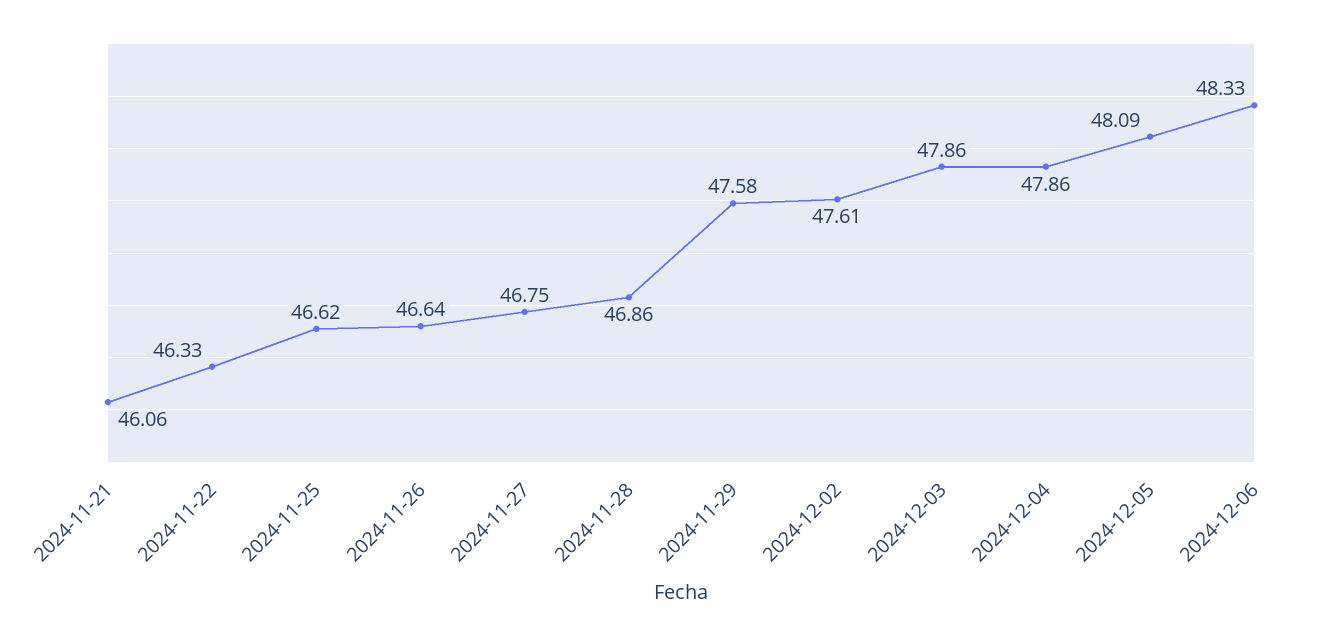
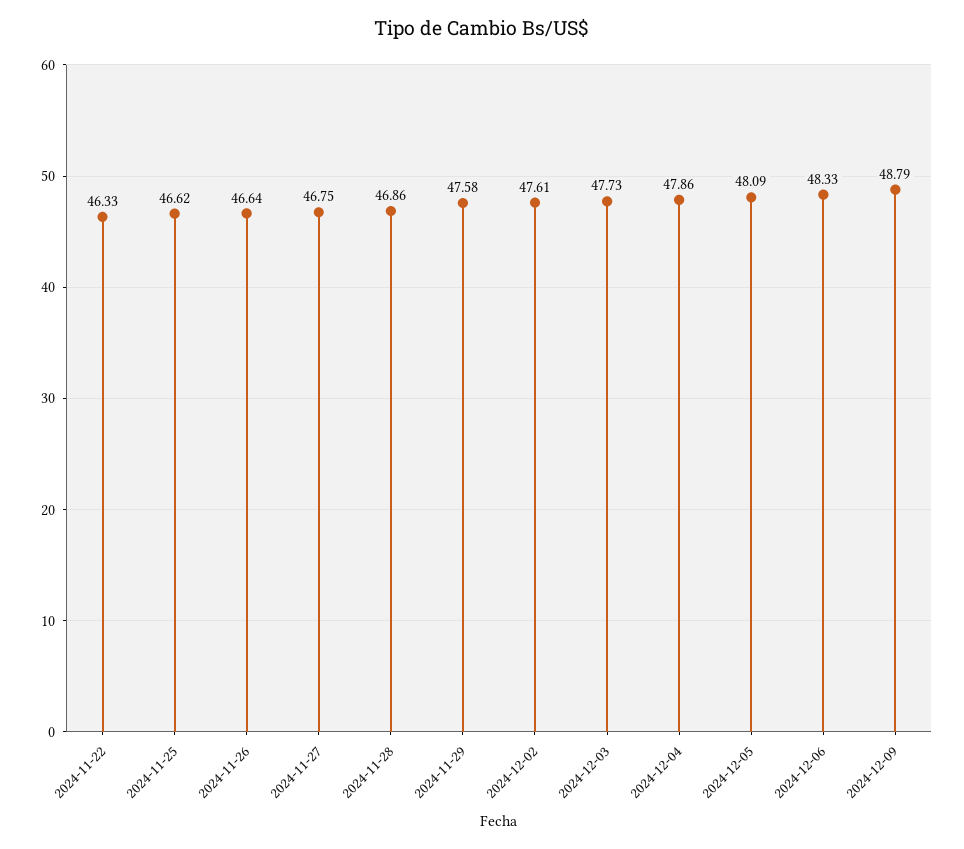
2024-11-21: 46.06 -> none
2024-12-03: 47.86 -> 47.73
2024-12-09: none -> 48.79

